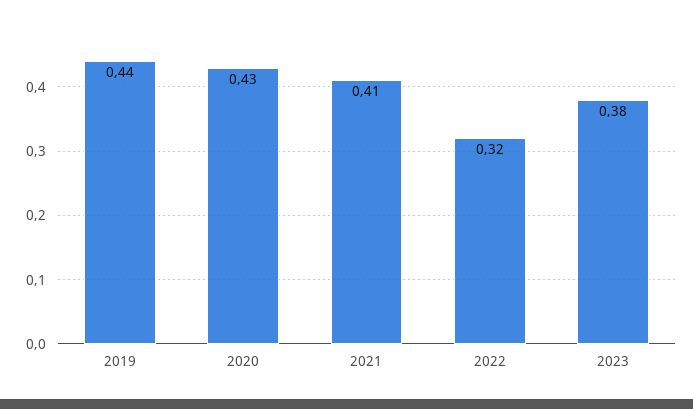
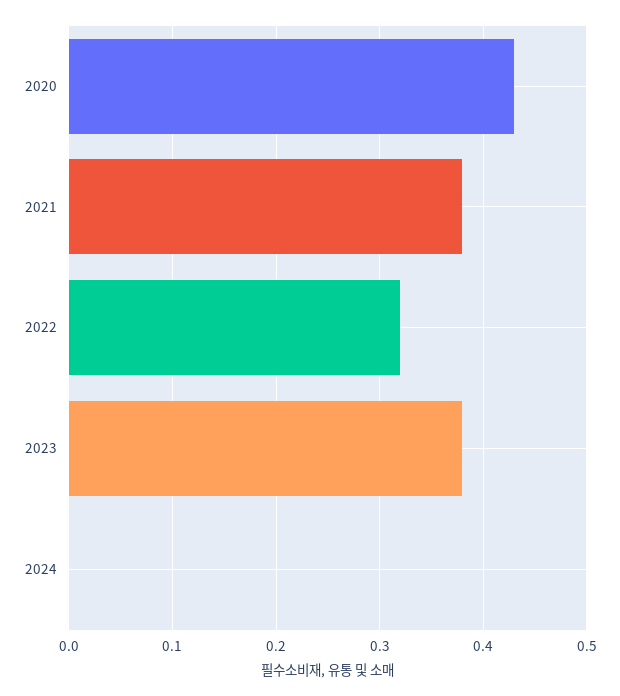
2019: 0.44 -> none
2021: 0.41 -> 0.38
2024: none -> 0

